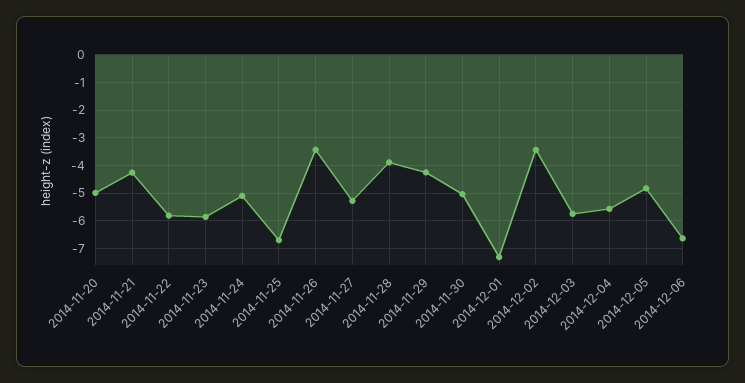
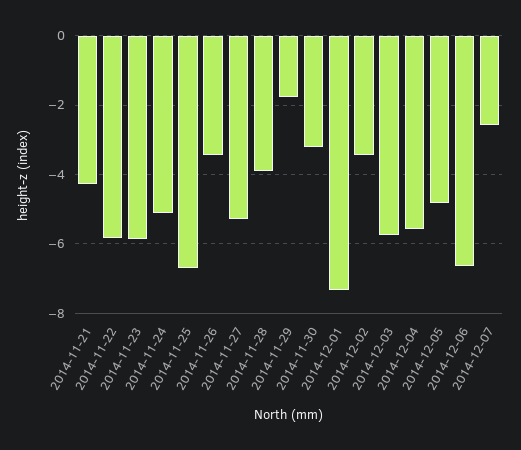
2014-11-20: -5 -> none
2014-11-29: -4.25 -> -1.8
2014-11-30: -5 -> -3.2
2014-12-07: none -> -2.6

